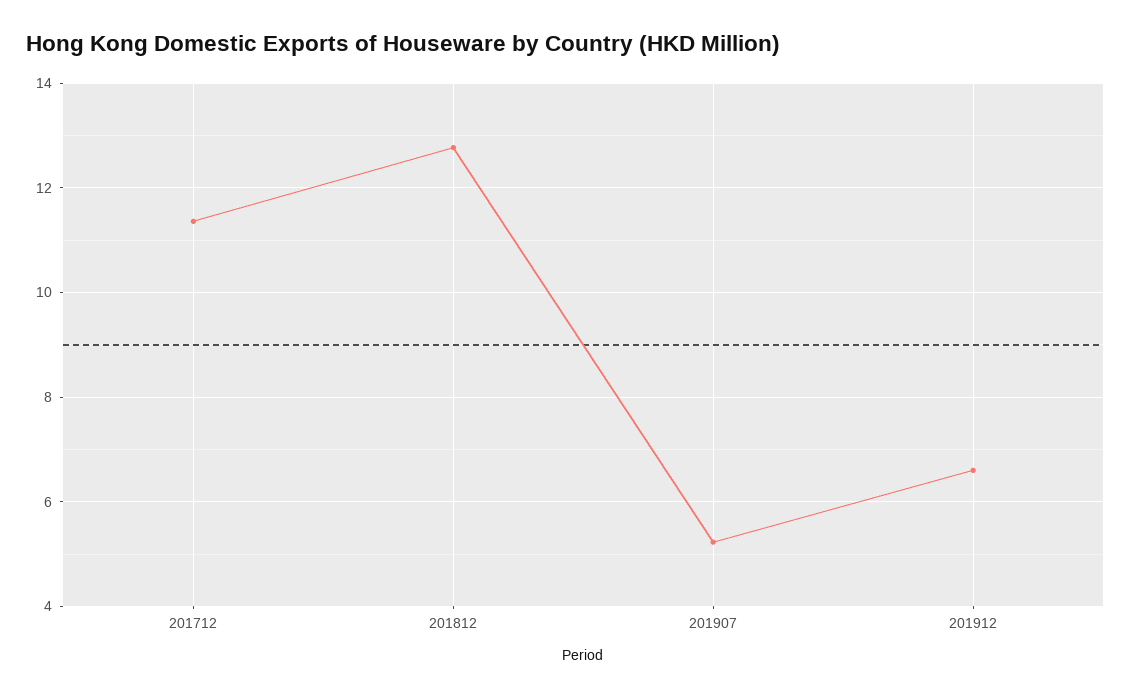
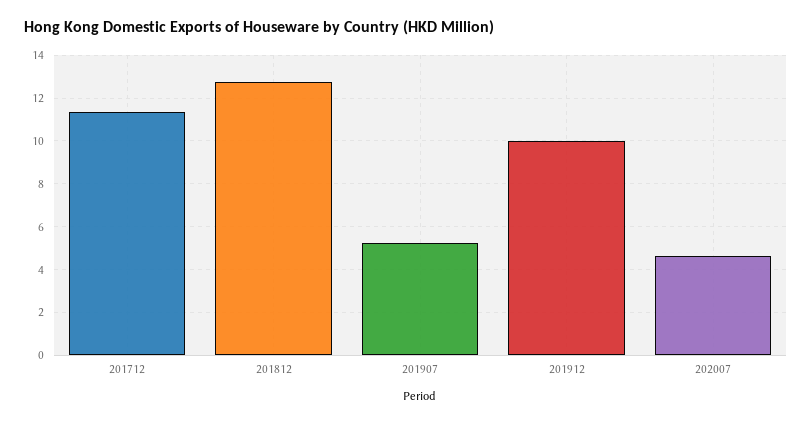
201912: 6.6 -> 10
202007: none -> 4.5

